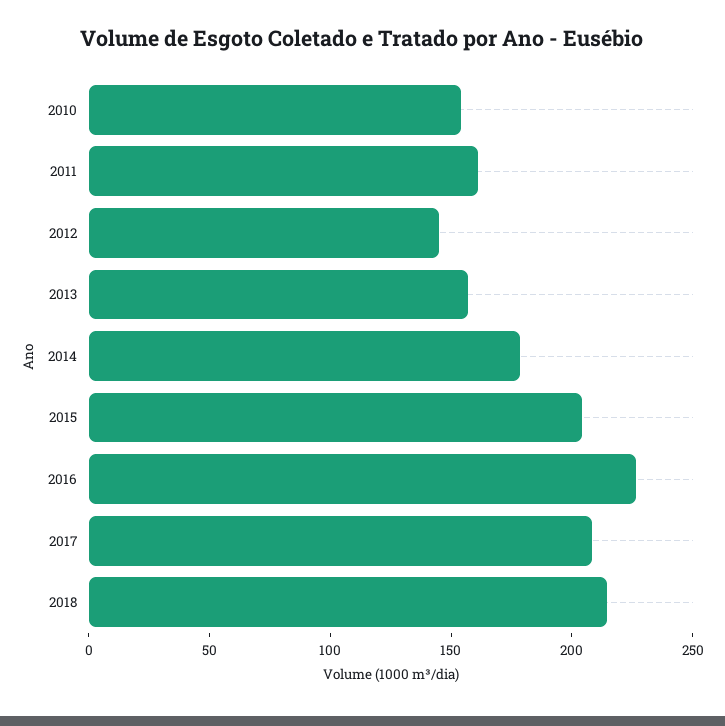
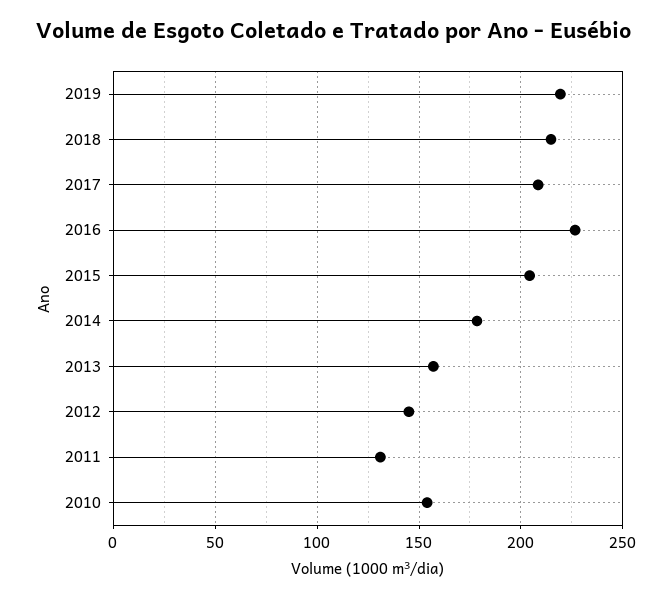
2011: 160 -> 130
2019: none -> 220

